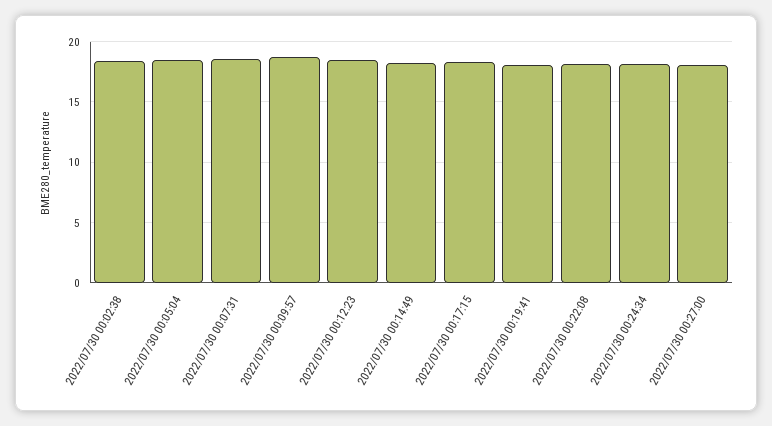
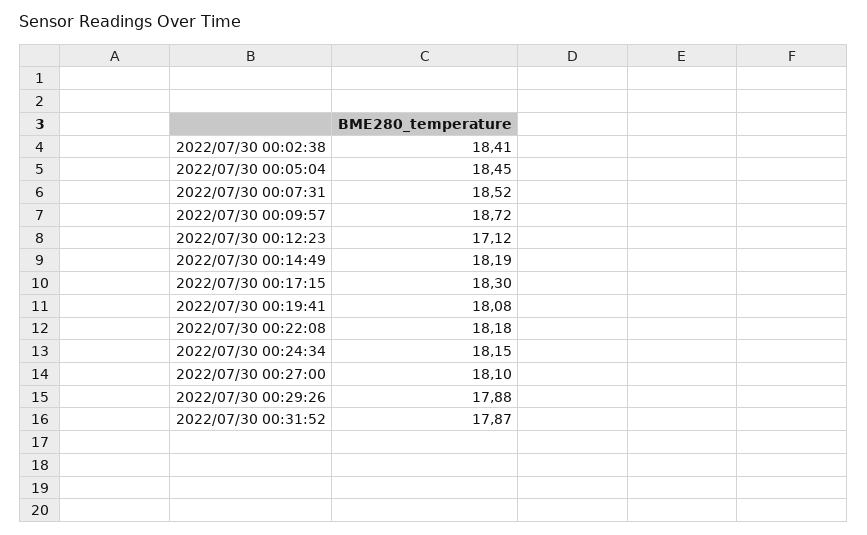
2022/07/30 00:12:23: 18.5 -> 17.12
2022/07/30 00:29:26: none -> 17.88
2022/07/30 00:31:52: none -> 17.87

